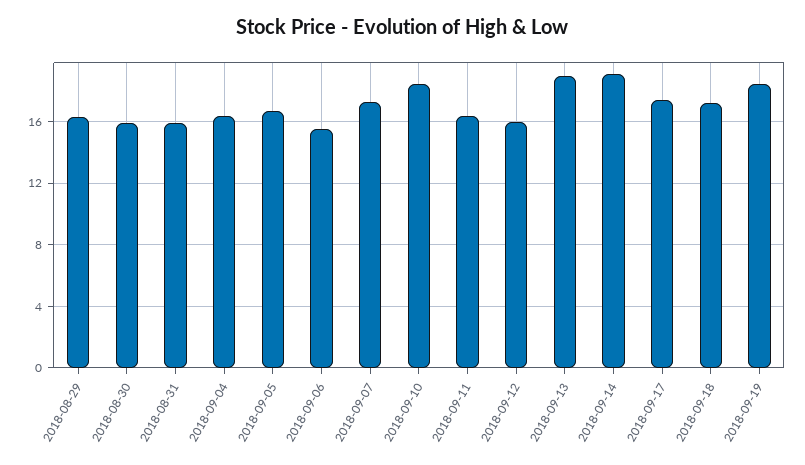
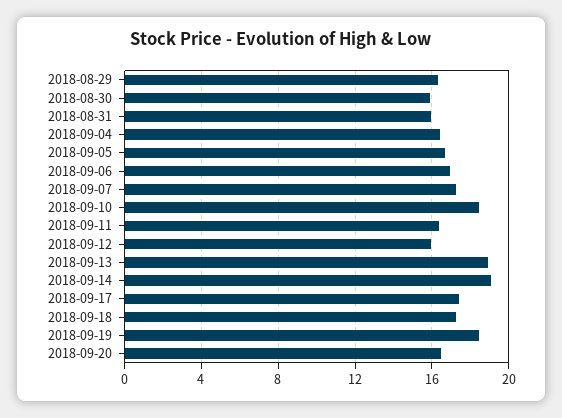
2018-09-06: 15.5 -> 17
2018-09-20: none -> 16.5

